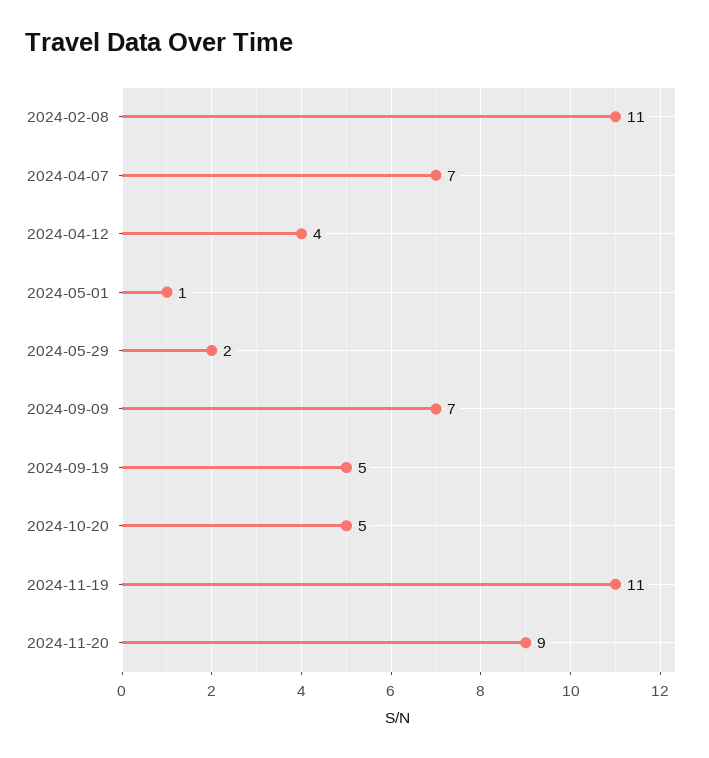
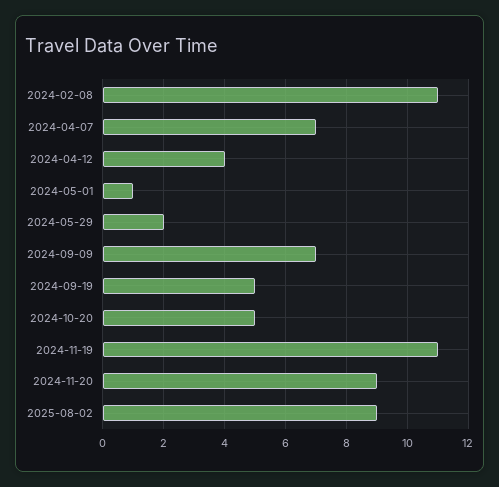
2025-08-02: none -> 9

